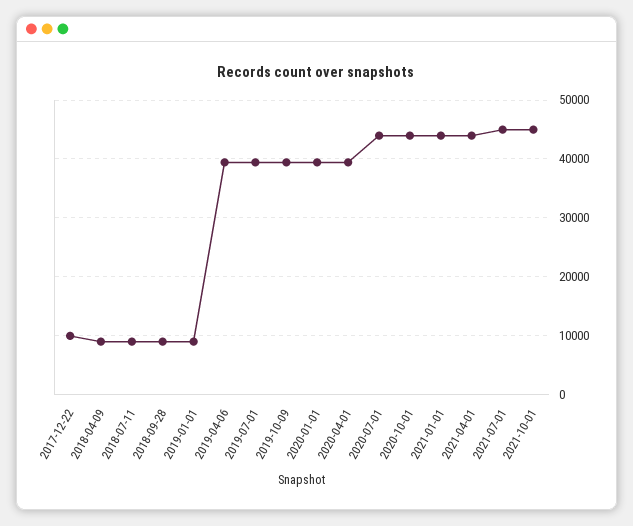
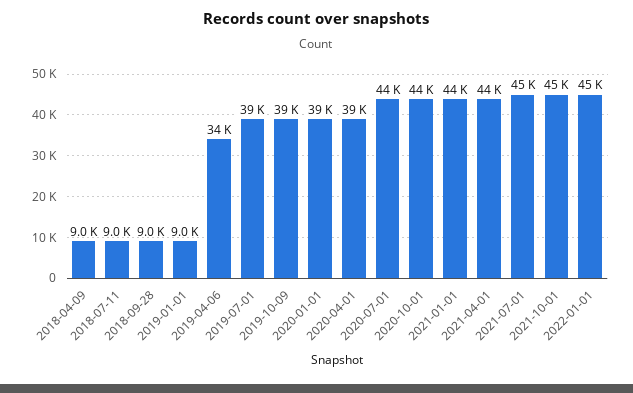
2017-12-22: 10000 -> none
2019-04-06: 40000 -> 34000
2022-01-01: none -> 45000

